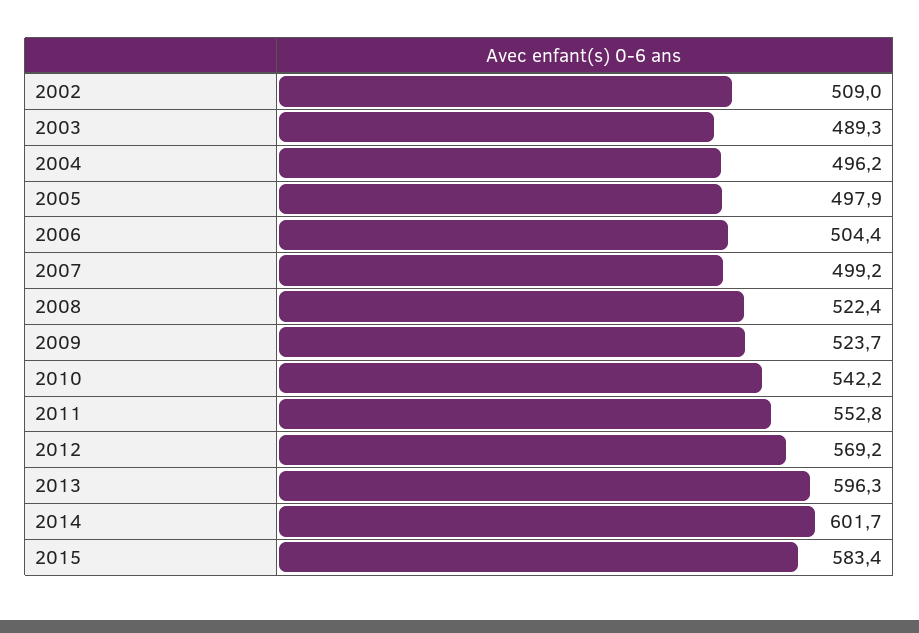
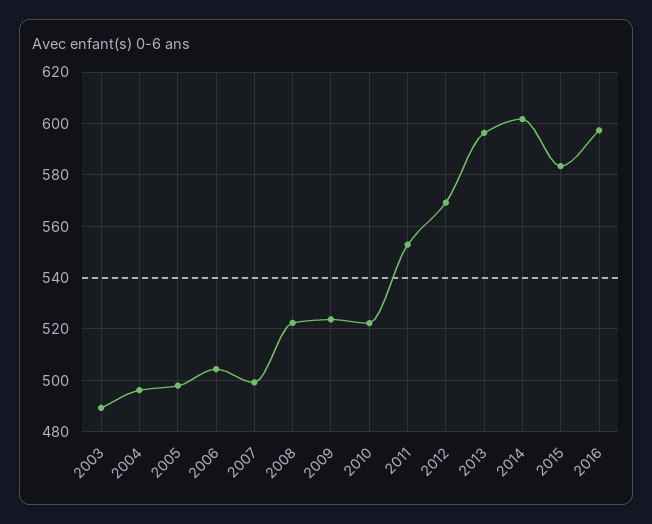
2002: 509 -> none
2010: 542.2 -> 522.5
2016: none -> 597.5

